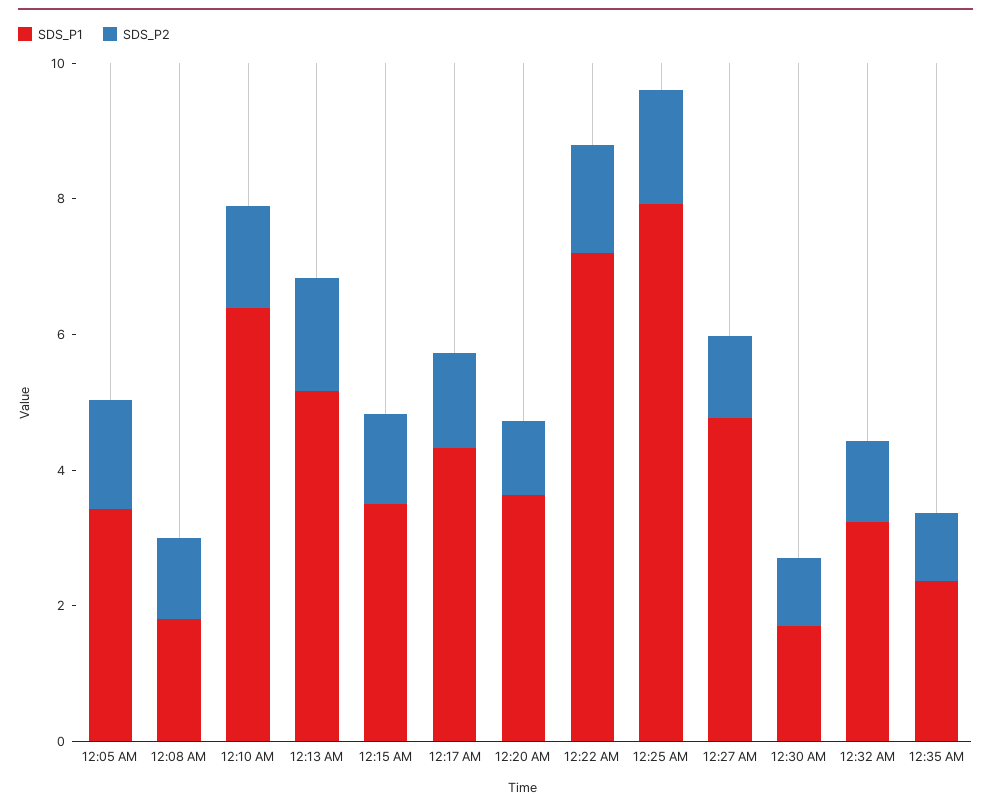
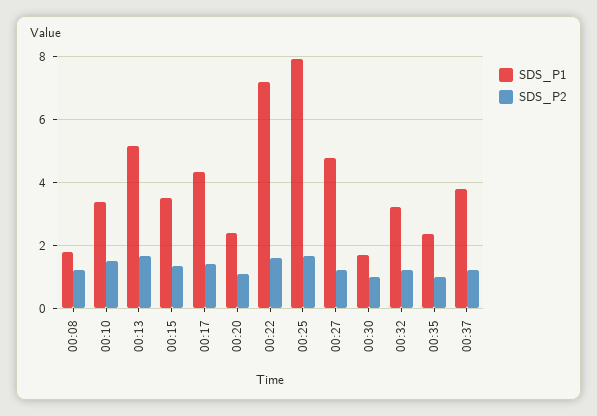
SDS_P1, 12:05 AM: 3.5 -> none
SDS_P2, 12:05 AM: 1.5 -> none
SDS_P1, 12:10 AM: 6.5 -> 3.4
SDS_P1, 12:20 AM: 3.5 -> 2.4
SDS_P1, 00:37: none -> 3.8
SDS_P2, 00:37: none -> 1.2

